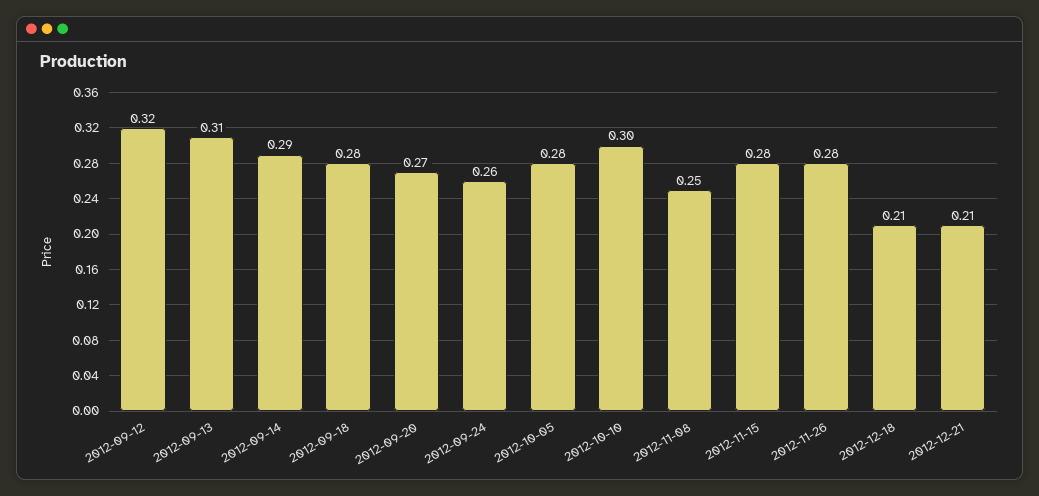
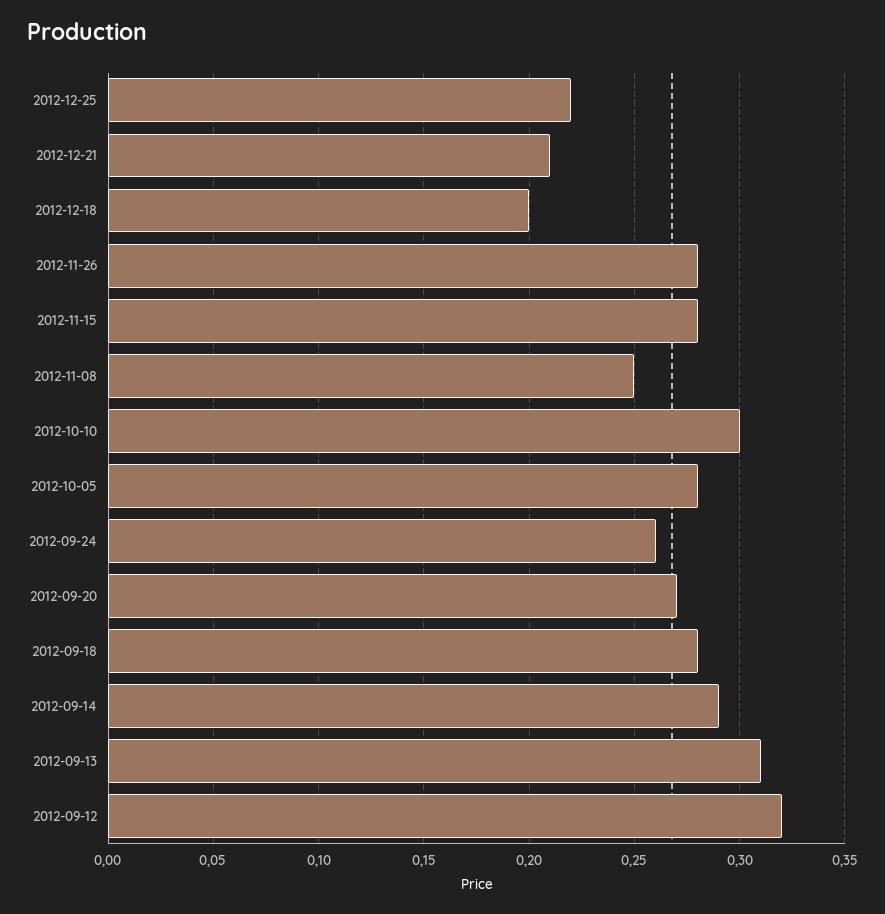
2012-12-18: 0.21 -> 0.2
2012-12-25: none -> 0.22

